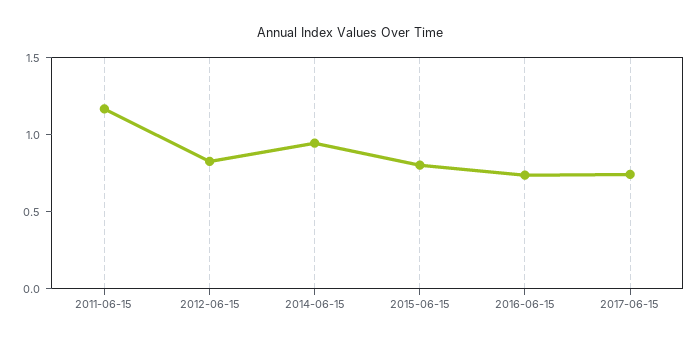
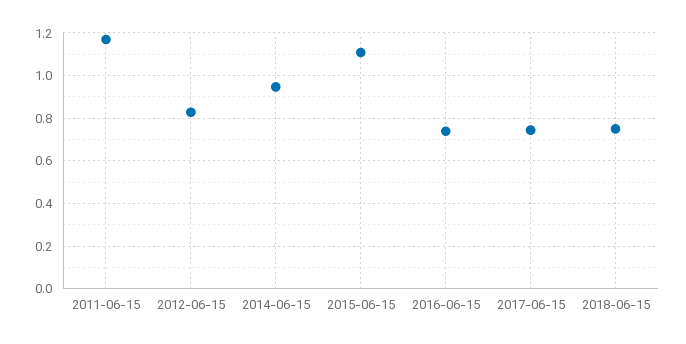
2015-06-15: 0.8 -> 1.1
2018-06-15: none -> 0.75

